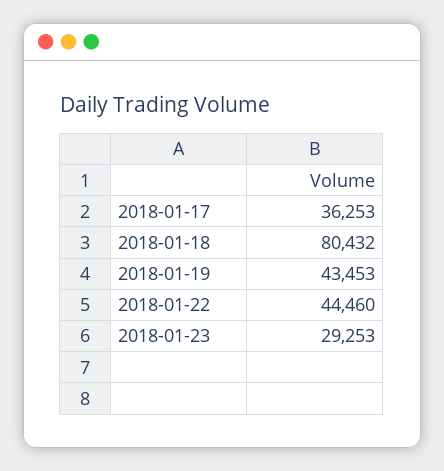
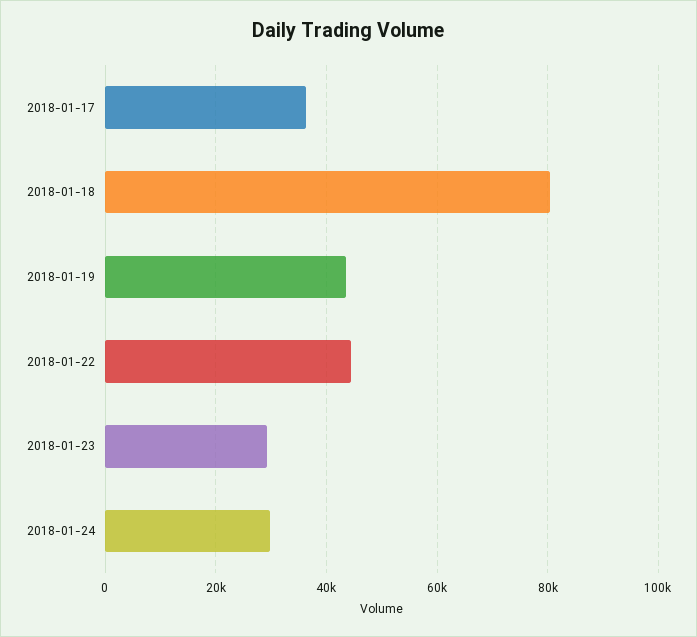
2018-01-24: none -> 30000

